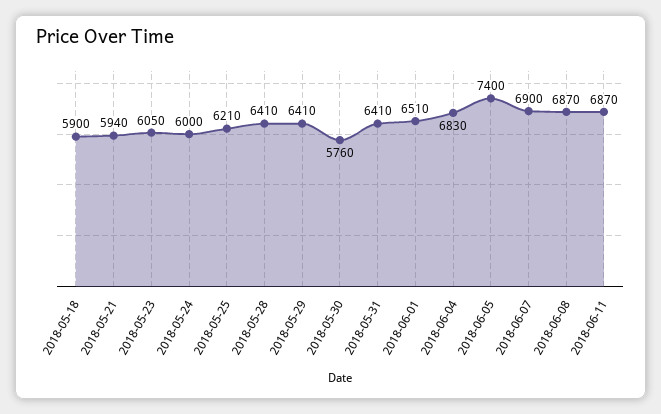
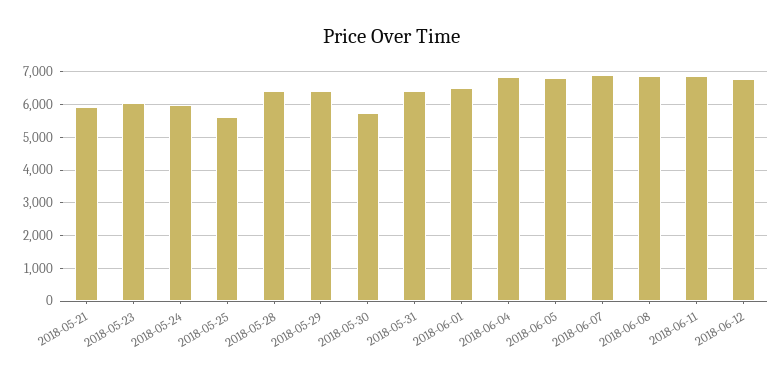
2018-05-18: 5900 -> none
2018-05-25: 6210 -> 5600
2018-06-05: 7400 -> 6800
2018-06-12: none -> 6800

